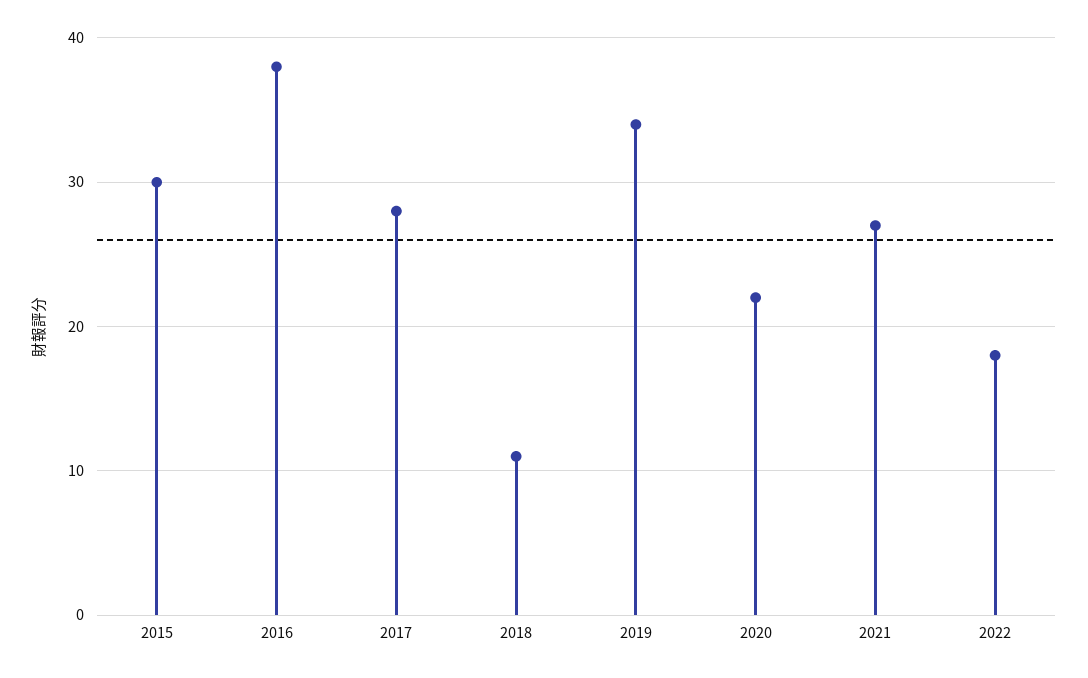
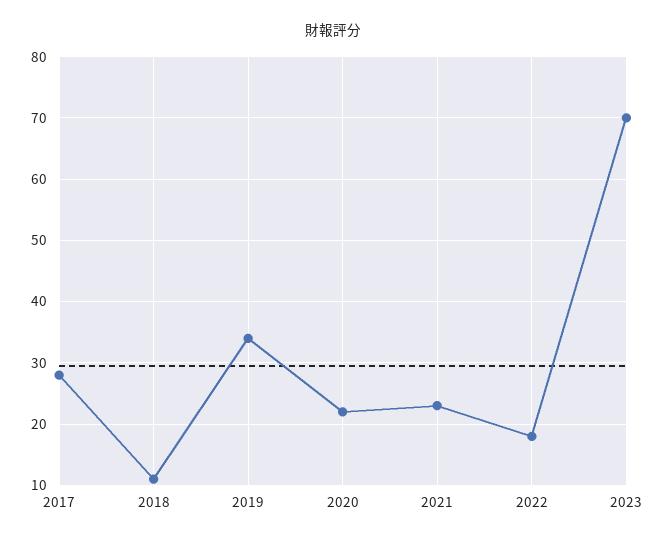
2015: 30 -> none
2016: 38 -> none
2021: 27 -> 23
2023: none -> 70

